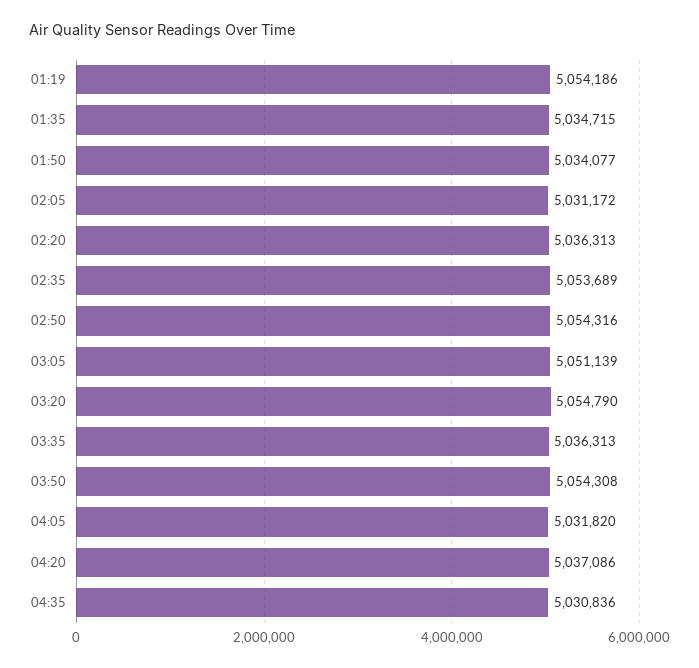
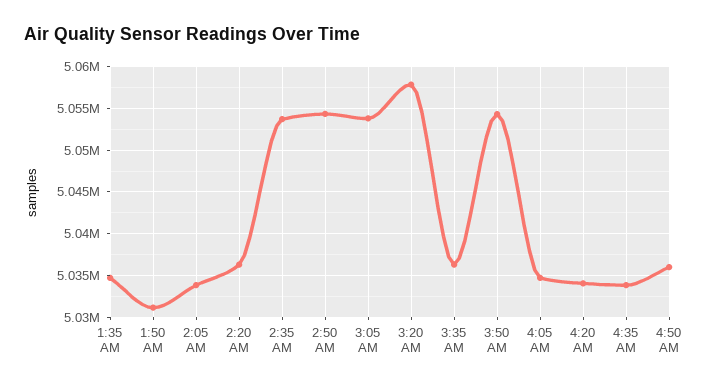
01:19: 5054186 -> none
01:50: 5034077 -> 5031000
02:05: 5031172 -> 5034000
03:05: 5051139 -> 5054000
03:20: 5054790 -> 5058000
04:05: 5031820 -> 5035000
04:20: 5037086 -> 5034000
04:35: 5030836 -> 5034000
4:50 AM: none -> 5036000

